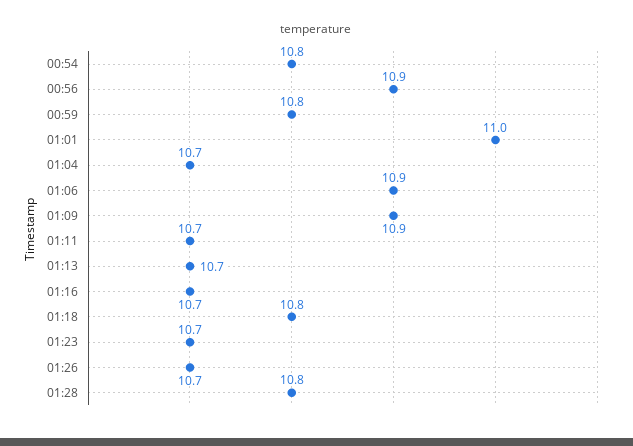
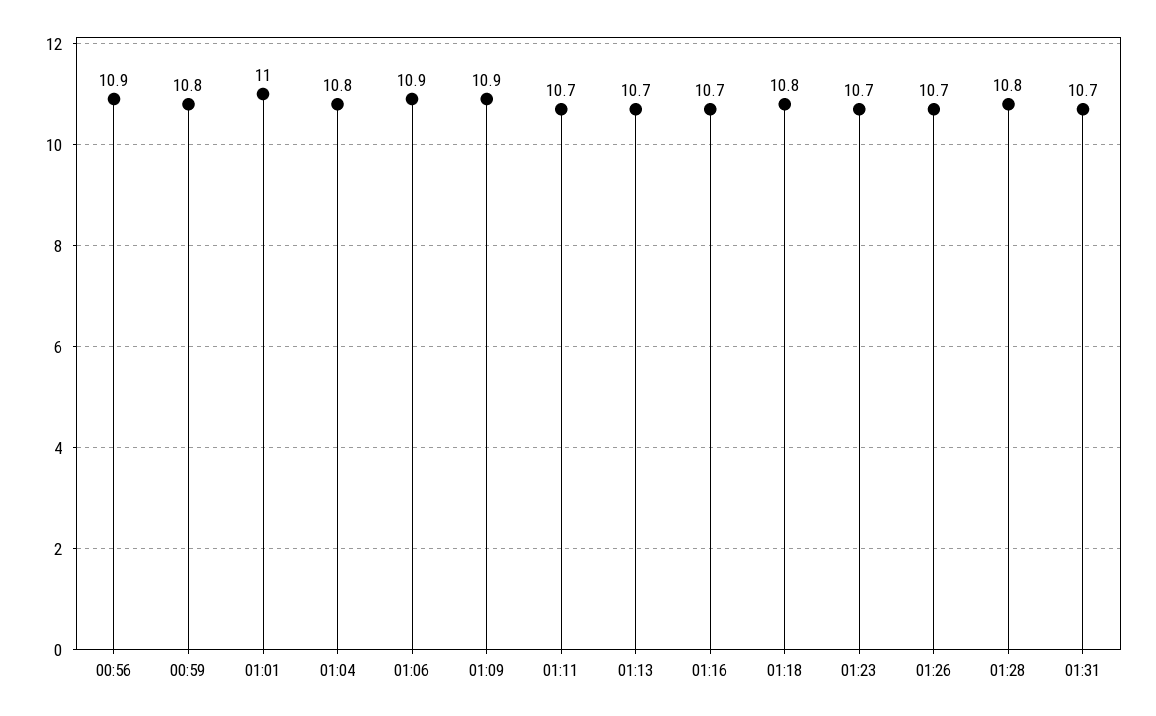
00:54: 10.8 -> none
01:04: 10.7 -> 10.8
01:31: none -> 10.7

